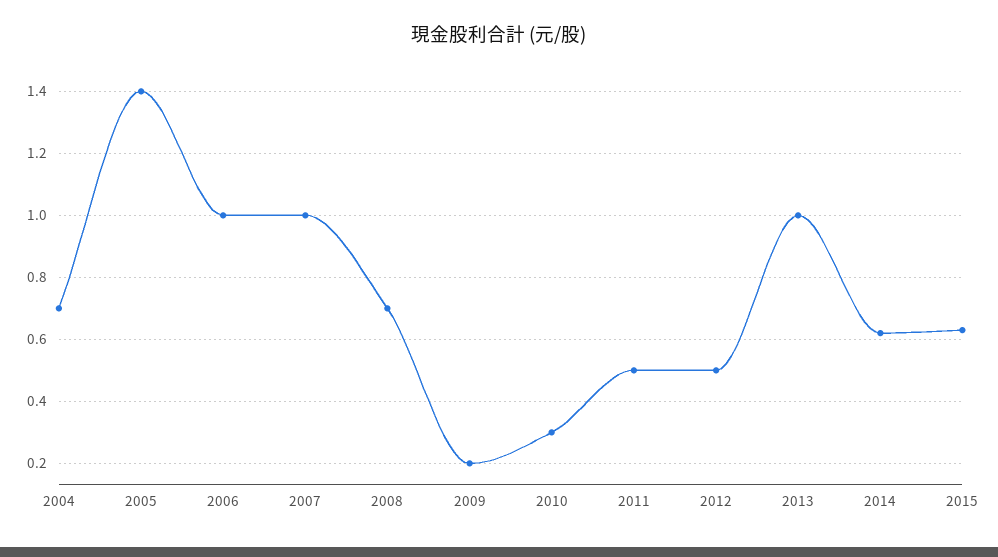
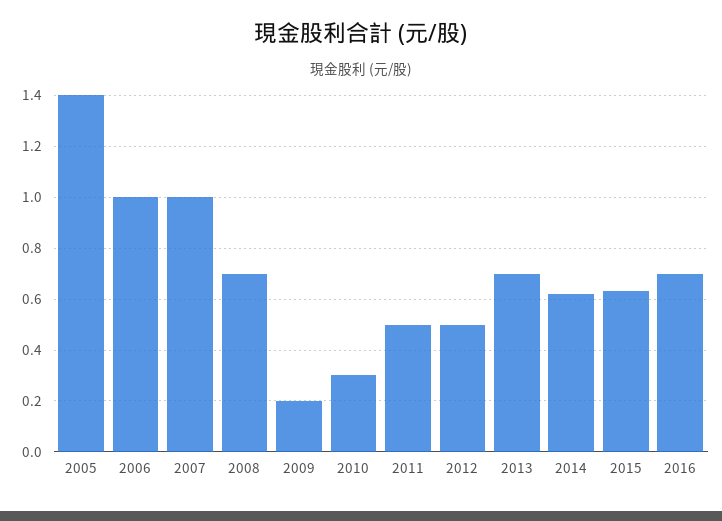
2004: 0.7 -> none
2013: 1 -> 0.7
2016: none -> 0.7

